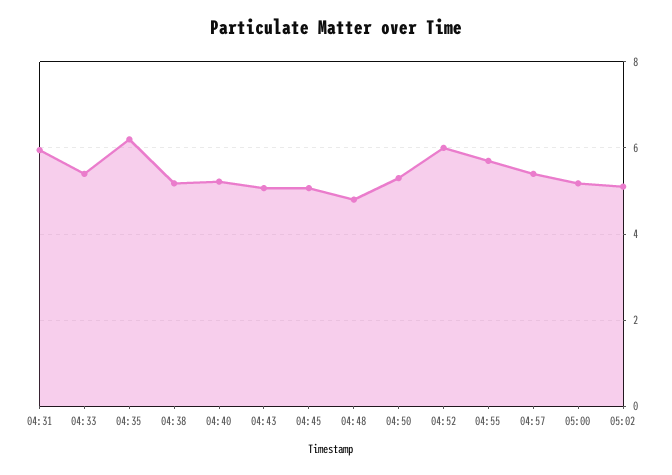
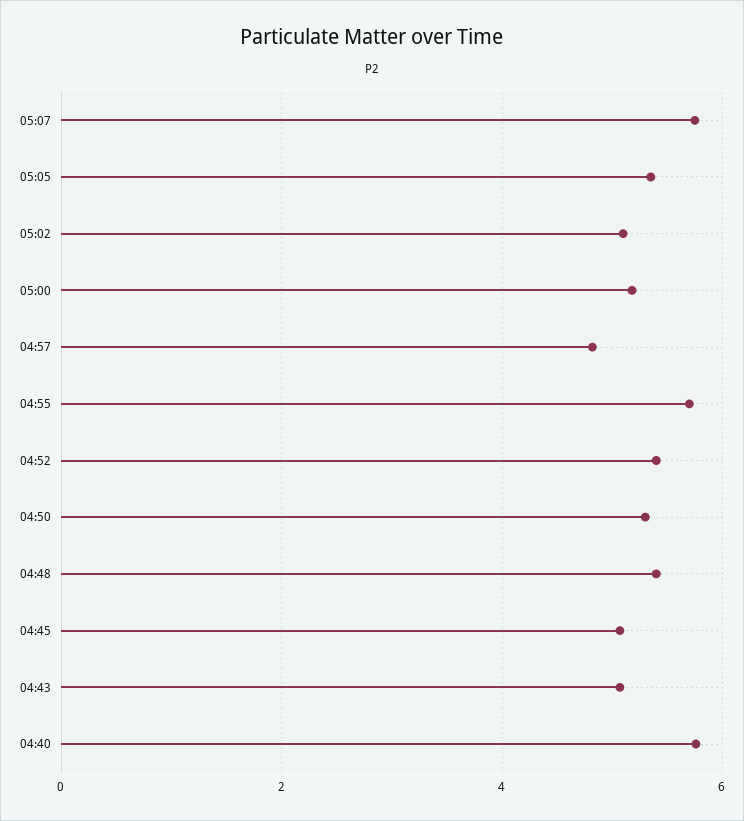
04:31: 6 -> none
04:33: 5.4 -> none
04:35: 6.2 -> none
04:38: 5.2 -> none
04:40: 5.2 -> 5.8
04:48: 4.8 -> 5.4
04:52: 6 -> 5.4
04:57: 5.4 -> 4.8
05:07: none -> 5.8
05:05: none -> 5.4

